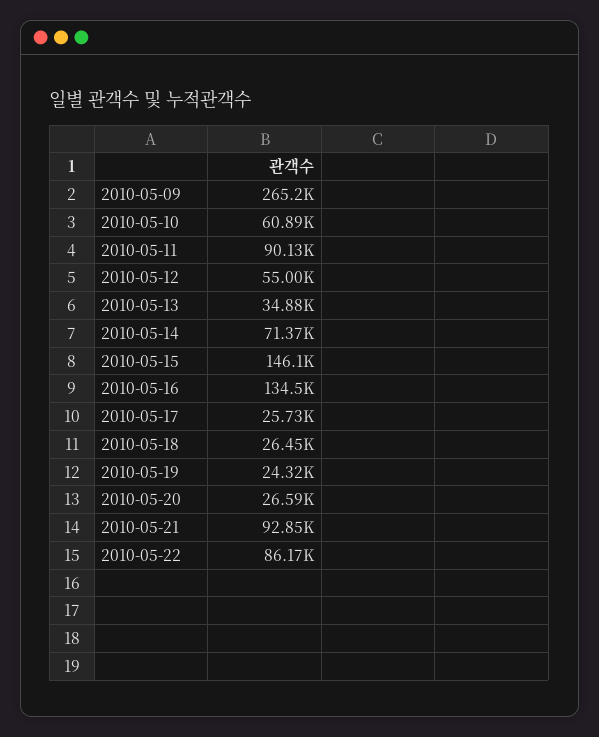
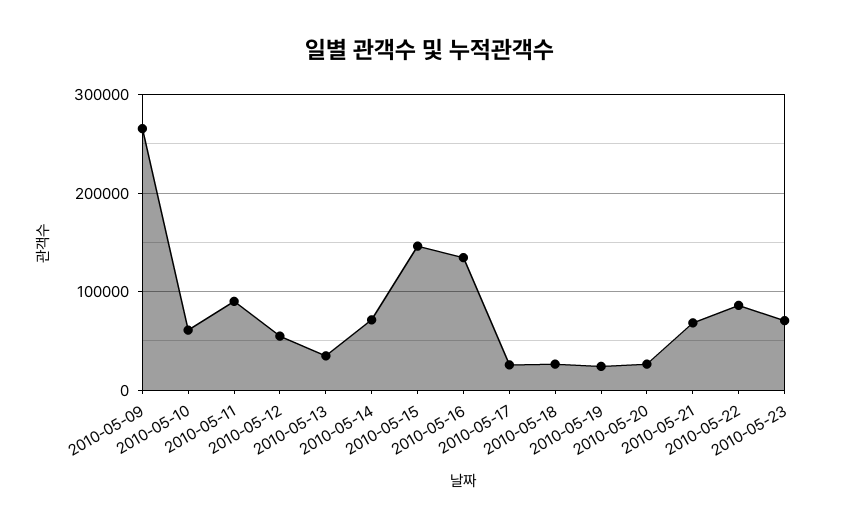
2010-05-21: 92850 -> 70000
2010-05-23: none -> 70000

